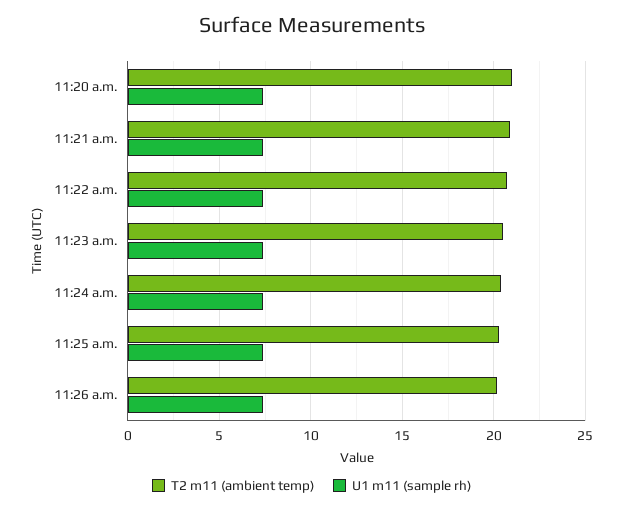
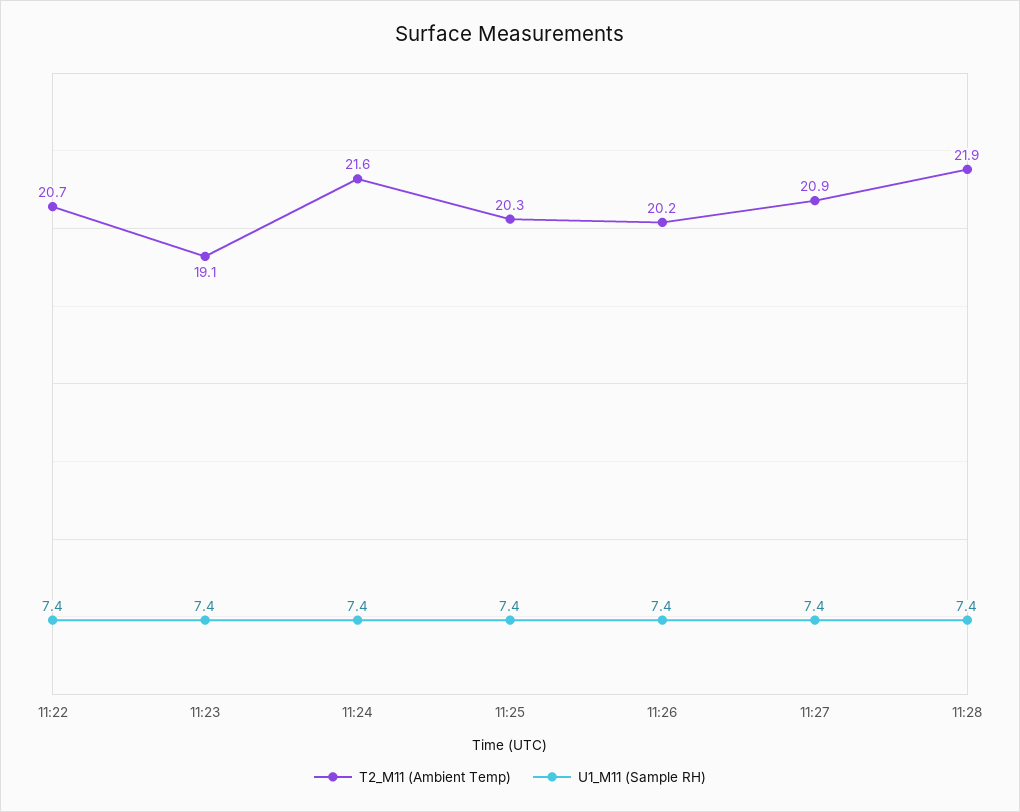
T2 m11 (ambient temp), 11:20 a.m.: 21 -> none
U1 m11 (sample rh), 11:20 a.m.: 7.5 -> none
T2 m11 (ambient temp), 11:21 a.m.: 21 -> none
U1 m11 (sample rh), 11:21 a.m.: 7.5 -> none
T2 m11 (ambient temp), 11:23 a.m.: 20.5 -> 19.1
T2 m11 (ambient temp), 11:24 a.m.: 20.5 -> 21.6
T2 m11 (ambient temp), 11:27: none -> 20.9
U1 m11 (sample rh), 11:27: none -> 7.4
T2 m11 (ambient temp), 11:28: none -> 21.9
U1 m11 (sample rh), 11:28: none -> 7.4

